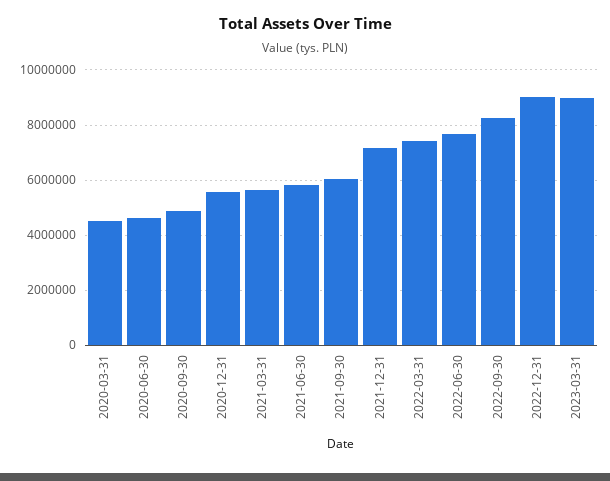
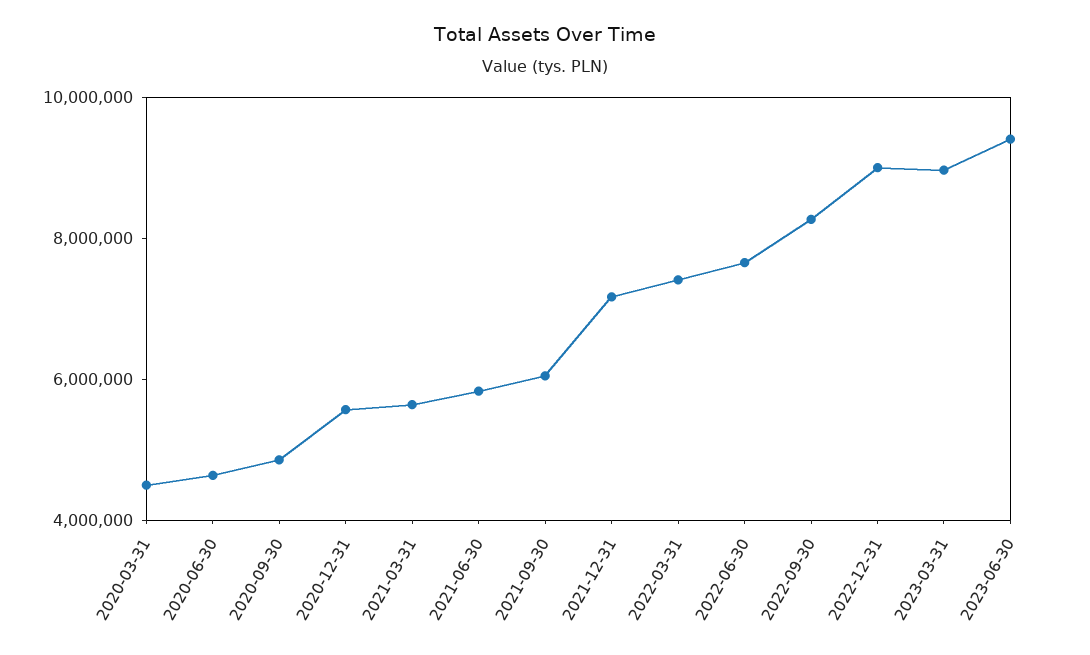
2023-06-30: none -> 9500000

